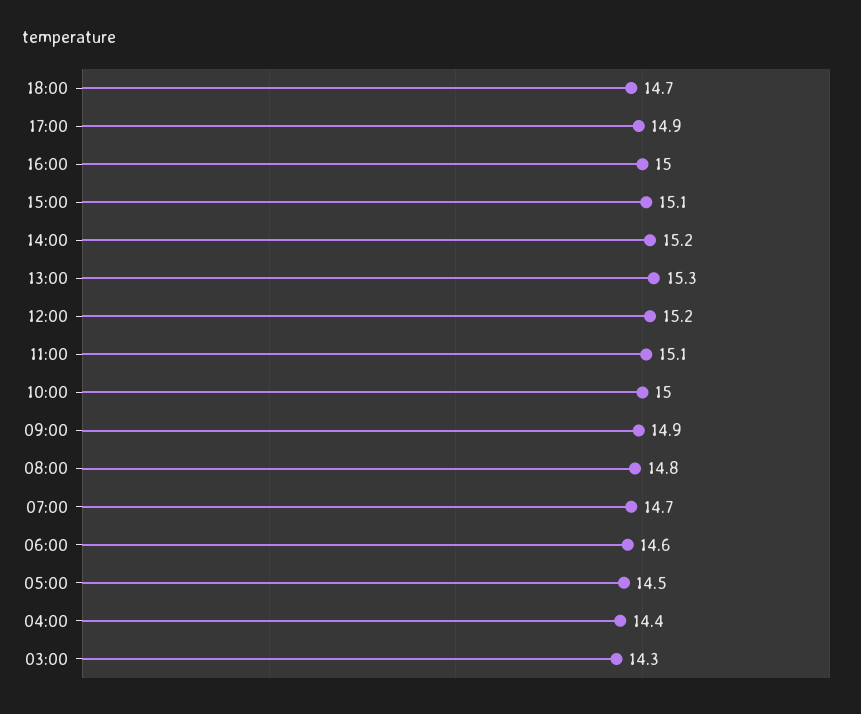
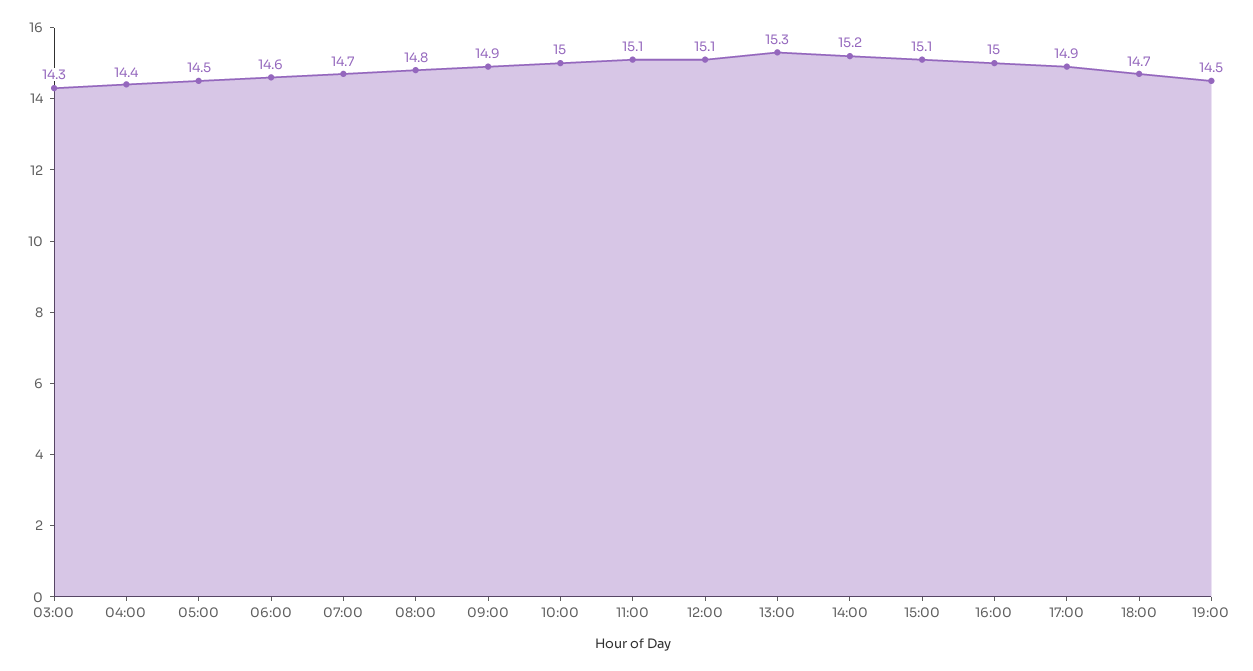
12:00: 15.2 -> 15.1
19:00: none -> 14.5

